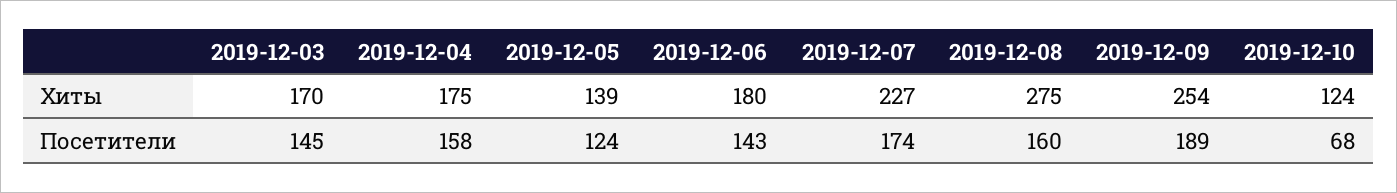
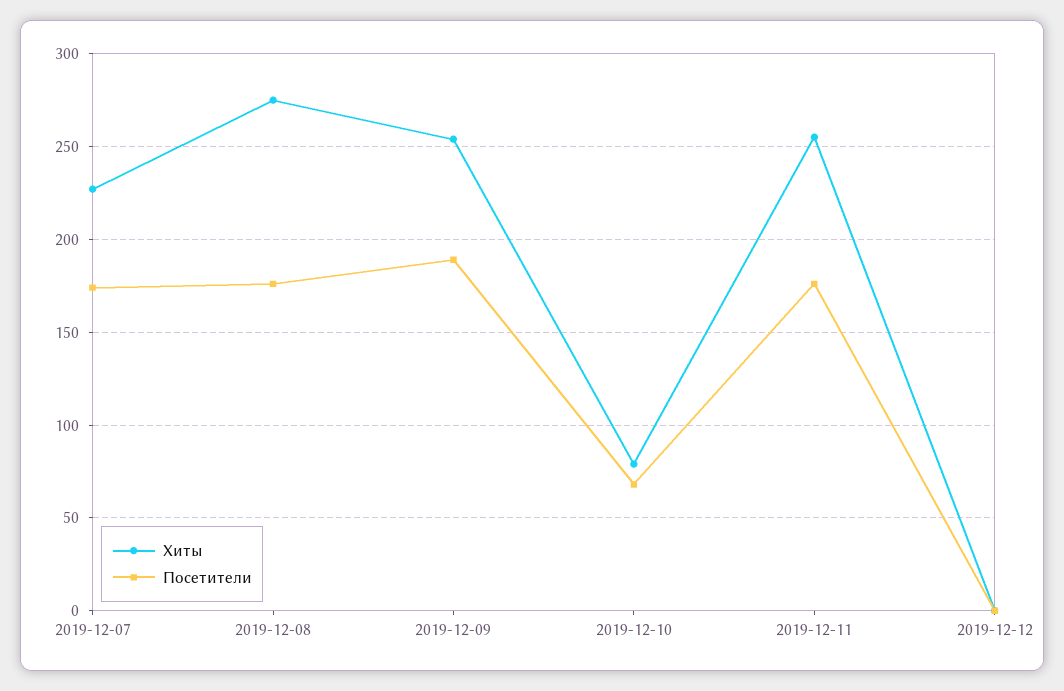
Хиты, 2019-12-03: 170 -> none
Хиты, 2019-12-04: 175 -> none
Хиты, 2019-12-05: 139 -> none
Хиты, 2019-12-06: 180 -> none
Хиты, 2019-12-10: 124 -> 80
Посетители, 2019-12-03: 145 -> none
Посетители, 2019-12-04: 158 -> none
Посетители, 2019-12-05: 124 -> none
Посетители, 2019-12-06: 143 -> none
Посетители, 2019-12-08: 160 -> 175
Хиты, 2019-12-11: none -> 255
Посетители, 2019-12-11: none -> 175
Хиты, 2019-12-12: none -> 0
Посетители, 2019-12-12: none -> 0

